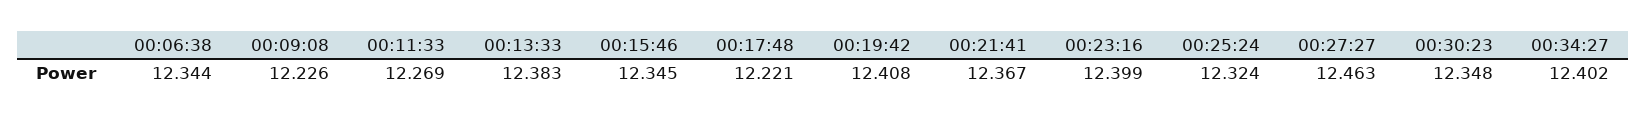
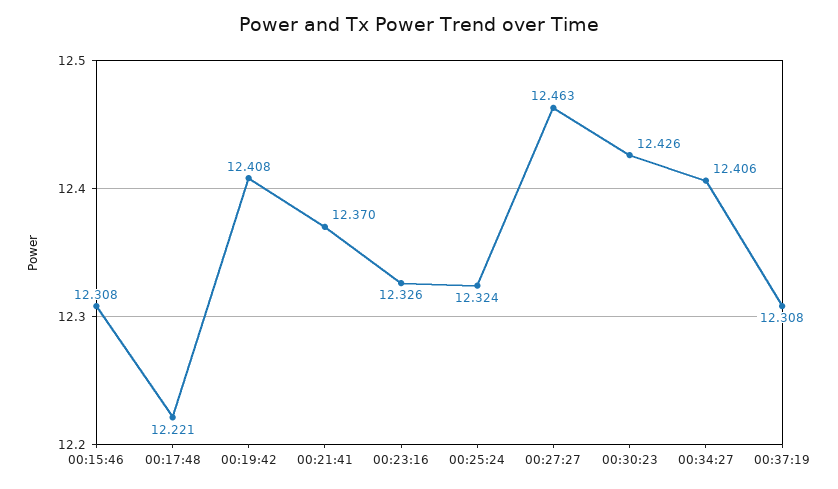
00:06:38: 12.344 -> none
00:09:08: 12.226 -> none
00:11:33: 12.269 -> none
00:13:33: 12.383 -> none
00:15:46: 12.345 -> 12.308
00:21:41: 12.367 -> 12.37
00:23:16: 12.399 -> 12.326
00:30:23: 12.348 -> 12.426
00:34:27: 12.402 -> 12.406
00:37:19: none -> 12.308

